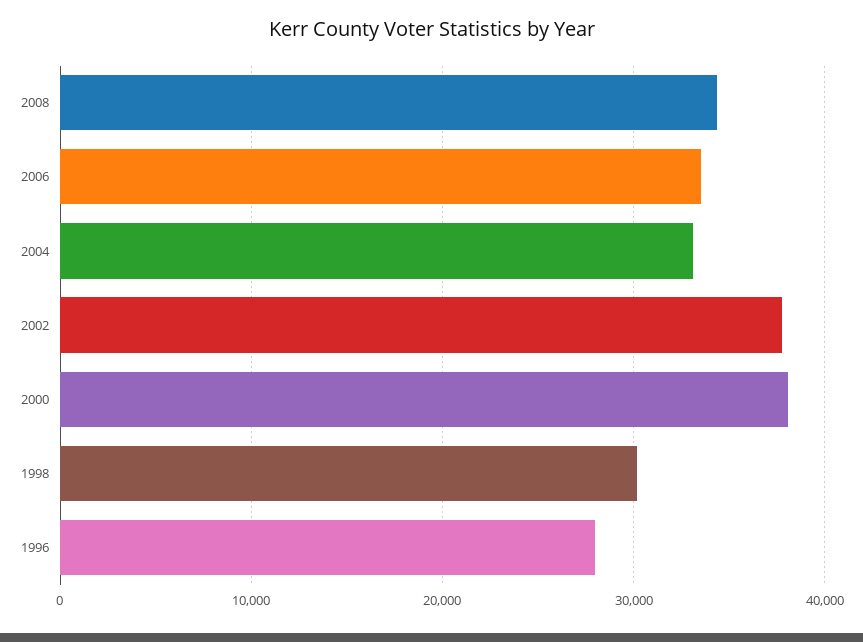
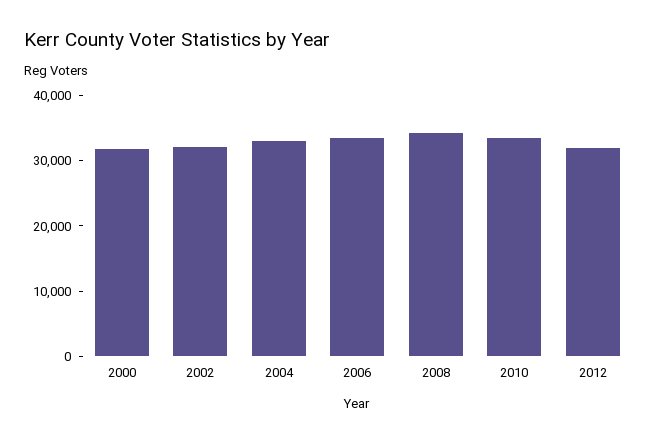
2002: 38000 -> 32000
2000: 38000 -> 32000
1998: 30000 -> none
1996: 28000 -> none
2010: none -> 34000
2012: none -> 32000

